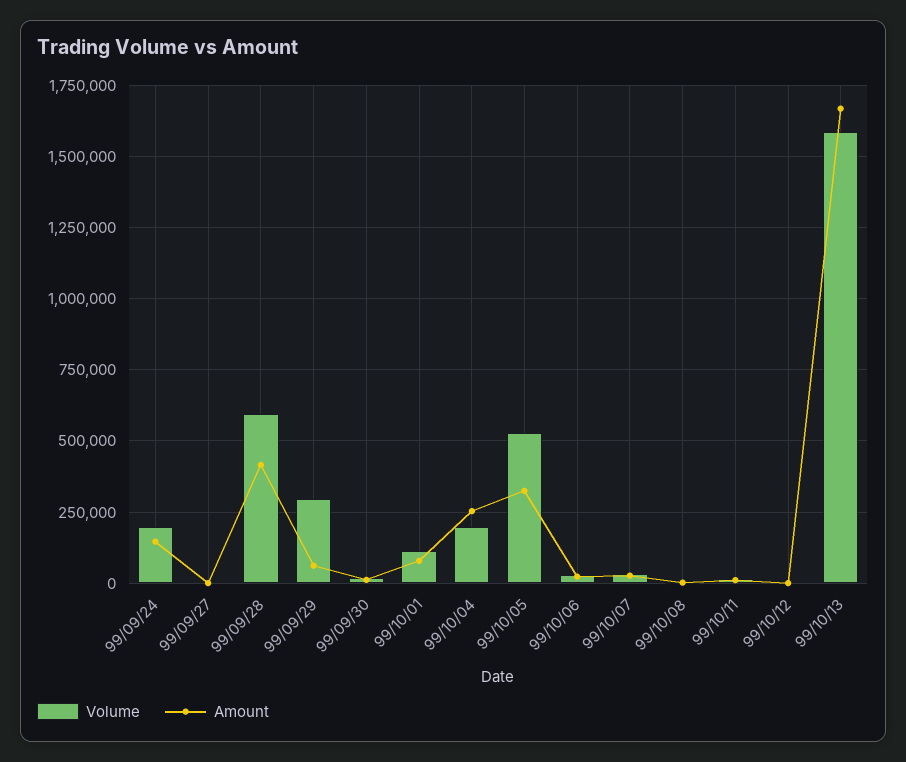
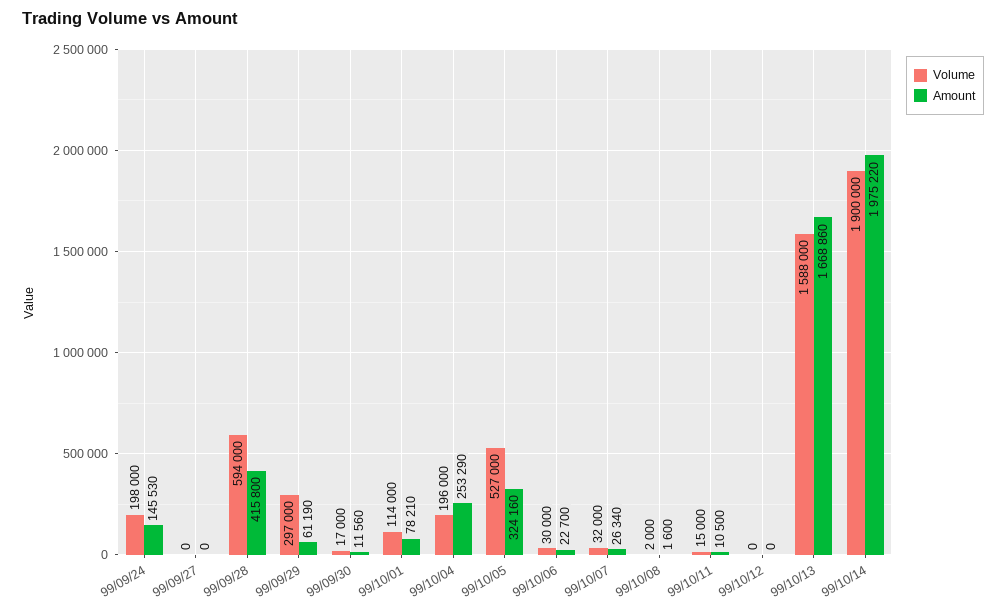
Volume, 99/10/14: none -> 1900000
Amount, 99/10/14: none -> 1975220

